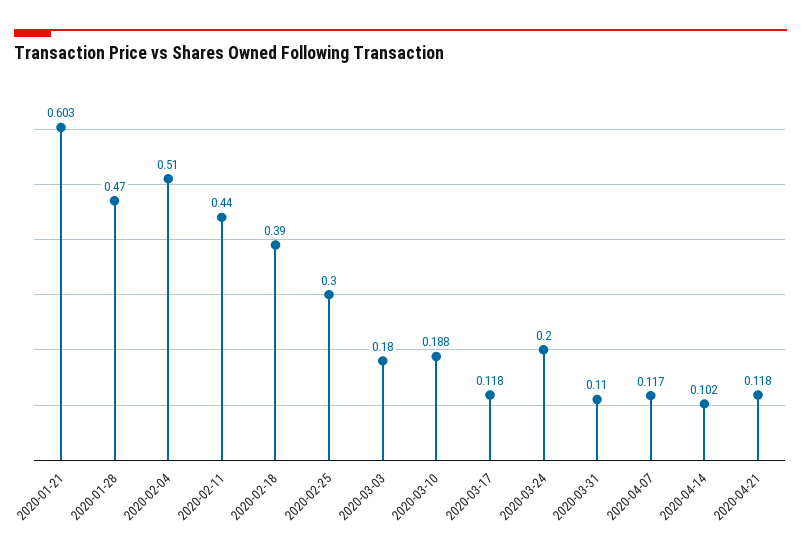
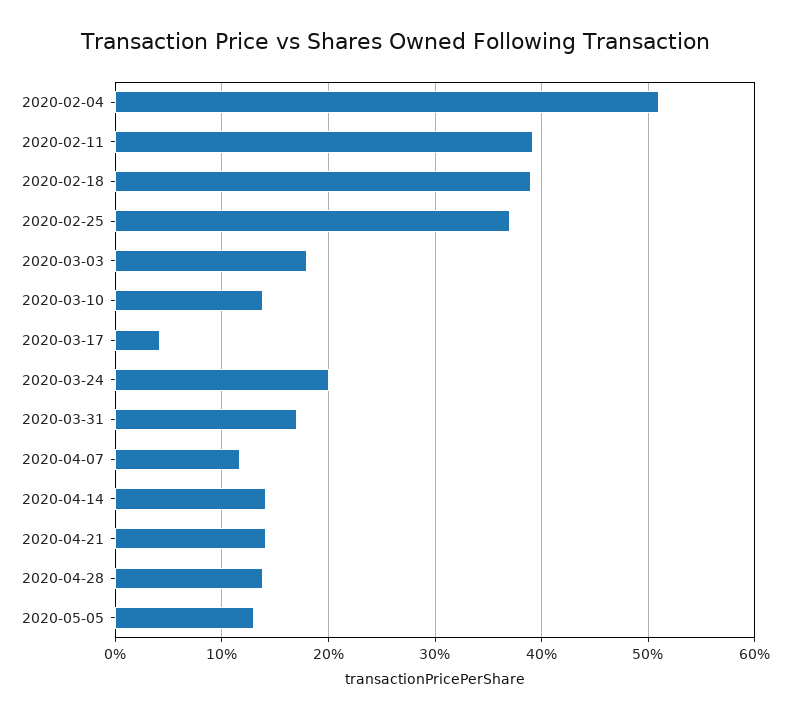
2020-01-21: 0.603 -> none
2020-01-28: 0.47 -> none
2020-02-11: 0.44 -> 0.39
2020-02-25: 0.3 -> 0.37
2020-03-10: 0.188 -> 0.14
2020-03-17: 0.118 -> 0.04
2020-03-31: 0.11 -> 0.17
2020-04-14: 0.102 -> 0.14
2020-04-21: 0.118 -> 0.14
2020-04-28: none -> 0.14
2020-05-05: none -> 0.13

